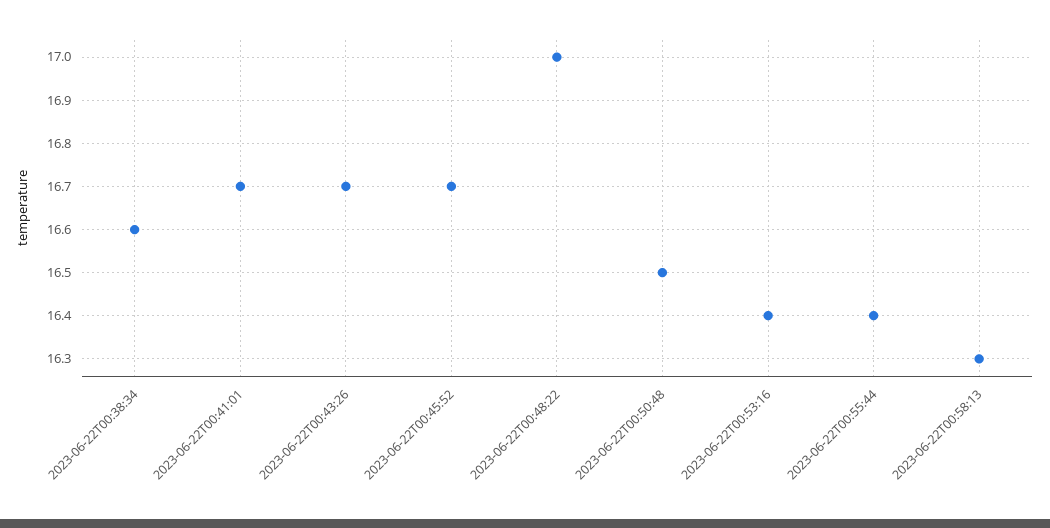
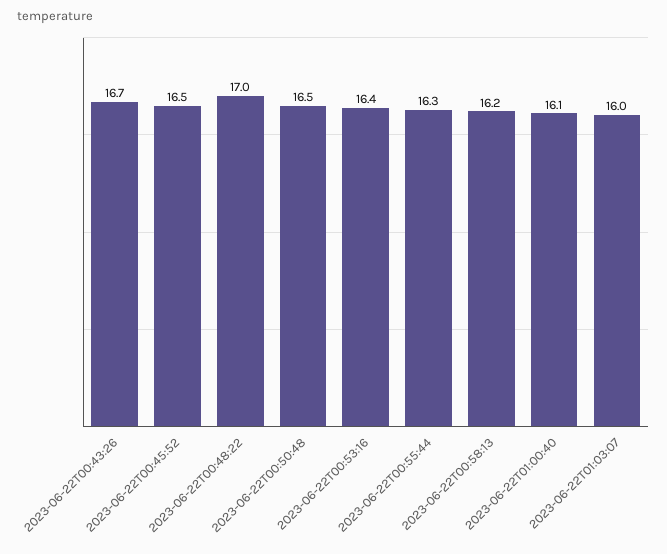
2023-06-22T00:38:34: 16.6 -> none
2023-06-22T00:41:01: 16.7 -> none
2023-06-22T00:45:52: 16.7 -> 16.5
2023-06-22T00:55:44: 16.4 -> 16.3
2023-06-22T00:58:13: 16.3 -> 16.2
2023-06-22T01:00:40: none -> 16.1
2023-06-22T01:03:07: none -> 16

